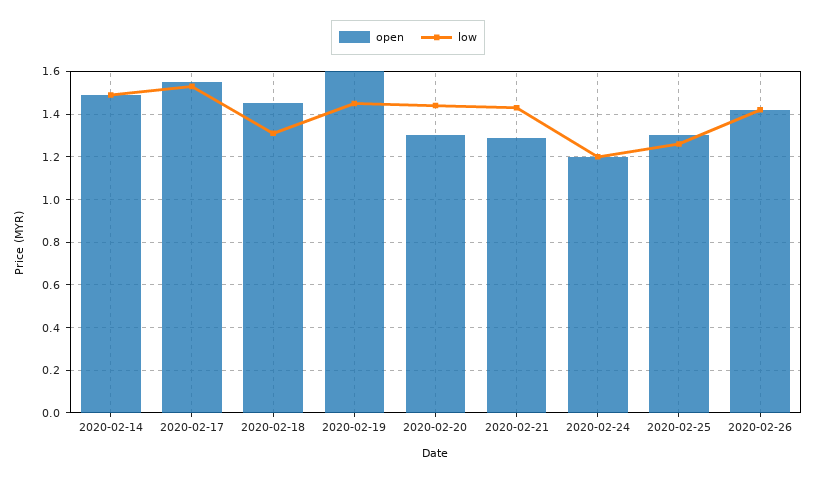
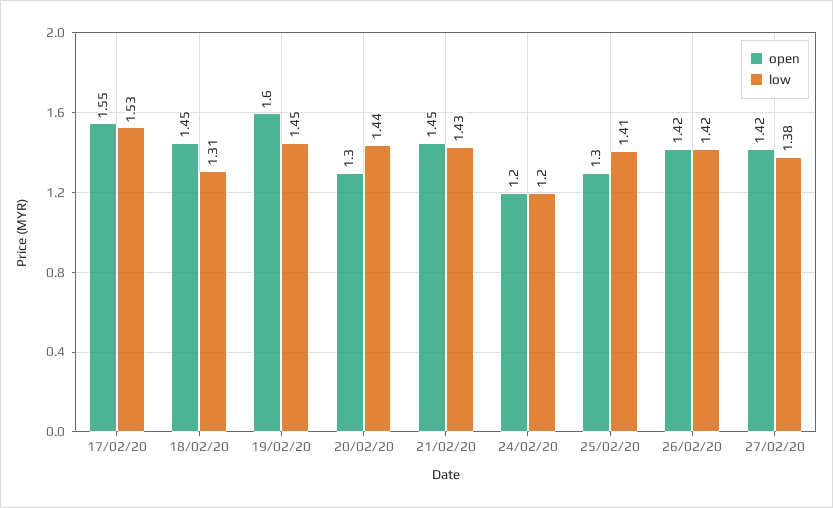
open, 2020-02-14: 1.5 -> none
low, 2020-02-14: 1.5 -> none
open, 2020-02-21: 1.3 -> 1.45
low, 2020-02-25: 1.25 -> 1.41
open, 27/02/20: none -> 1.42
low, 27/02/20: none -> 1.38

